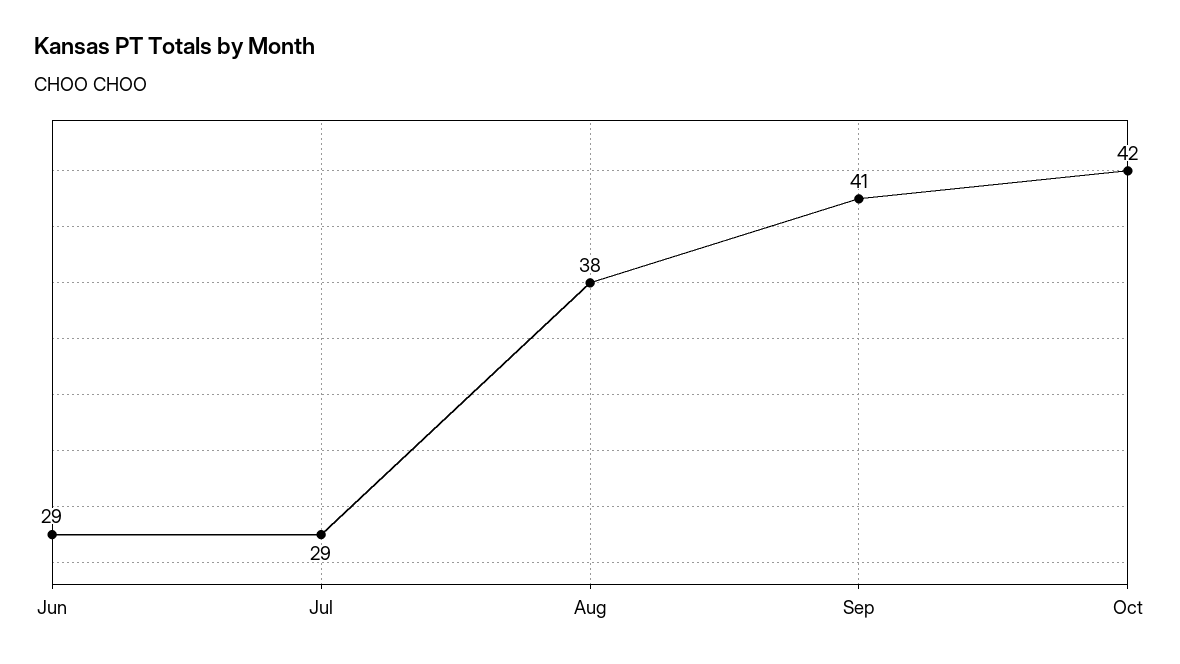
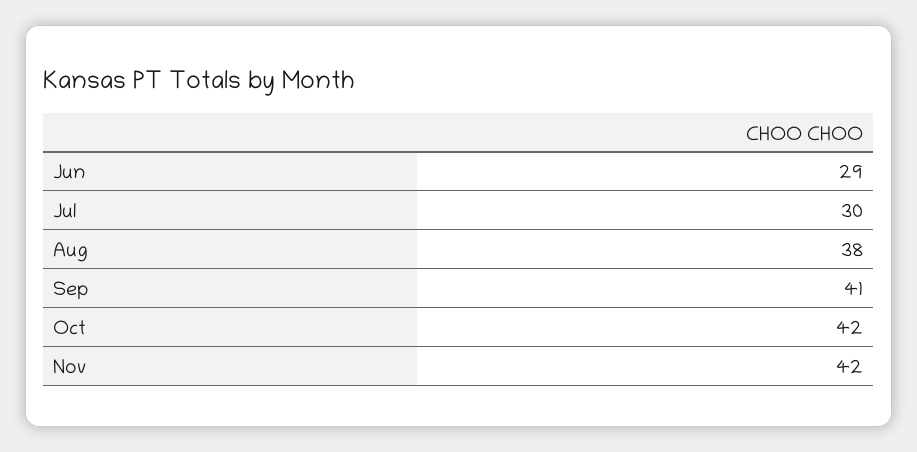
Jul: 29 -> 30
Nov: none -> 42

